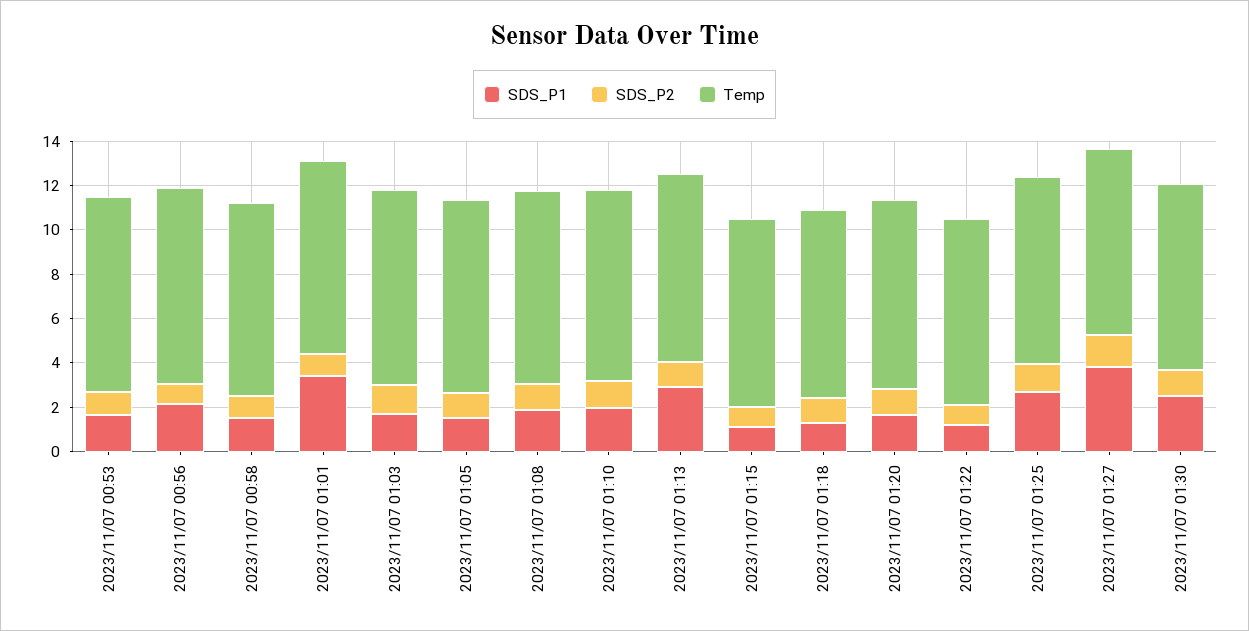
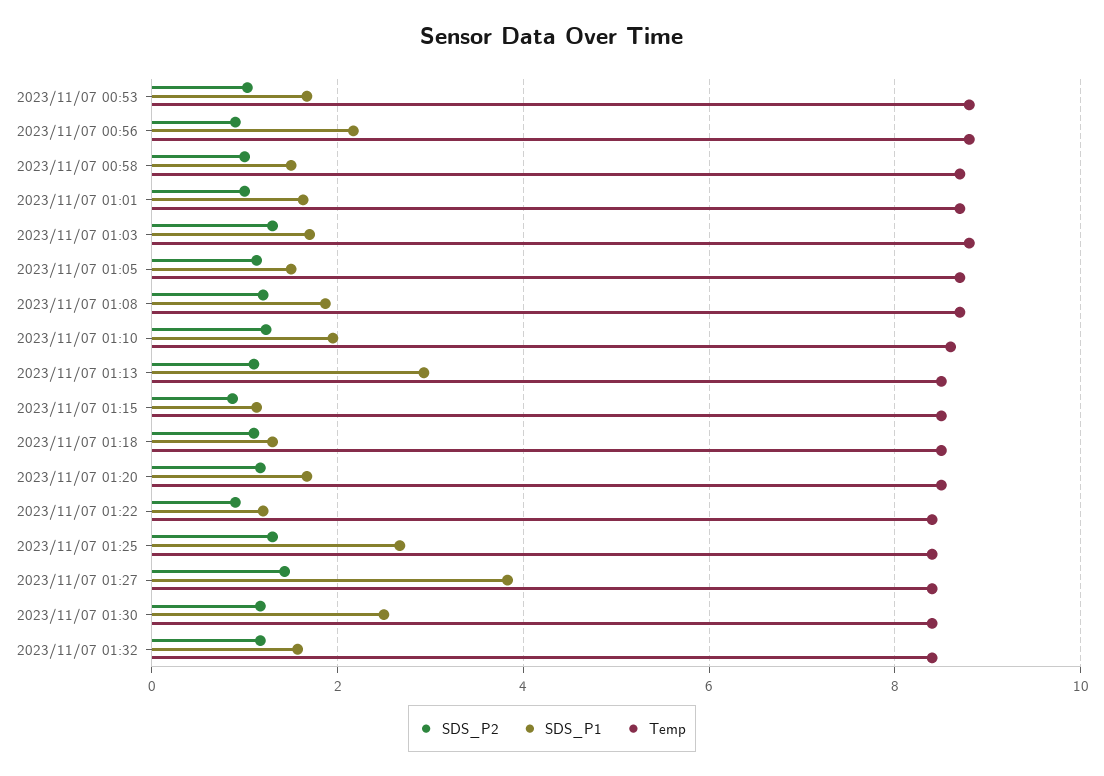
SDS_P1, 2023/11/07 01:01: 3.5 -> 1.6
SDS_P2, 2023/11/07 01:32: none -> 1.2
SDS_P1, 2023/11/07 01:32: none -> 1.6
Temp, 2023/11/07 01:32: none -> 8.4

